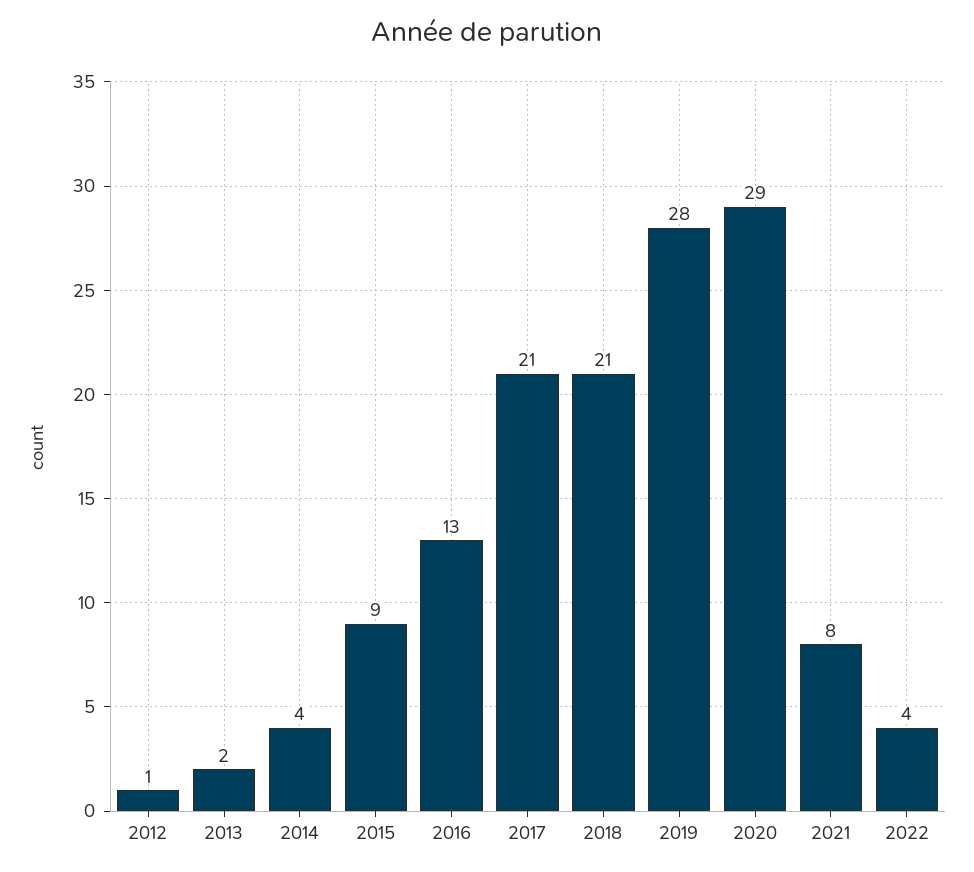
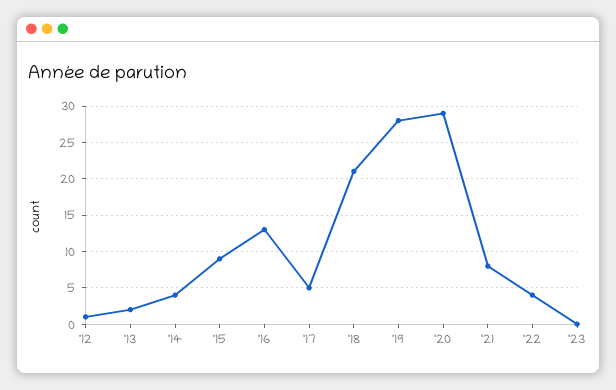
2017: 21 -> 5
'23: none -> 0

